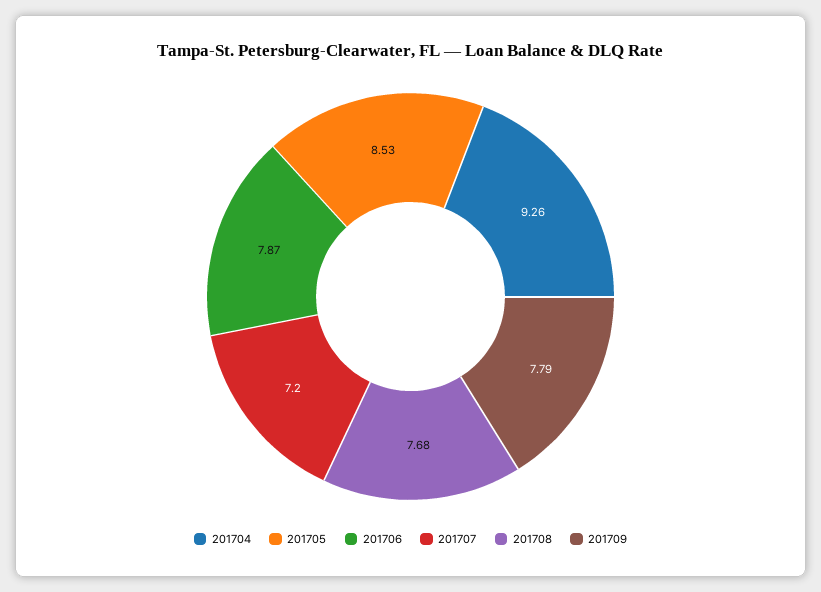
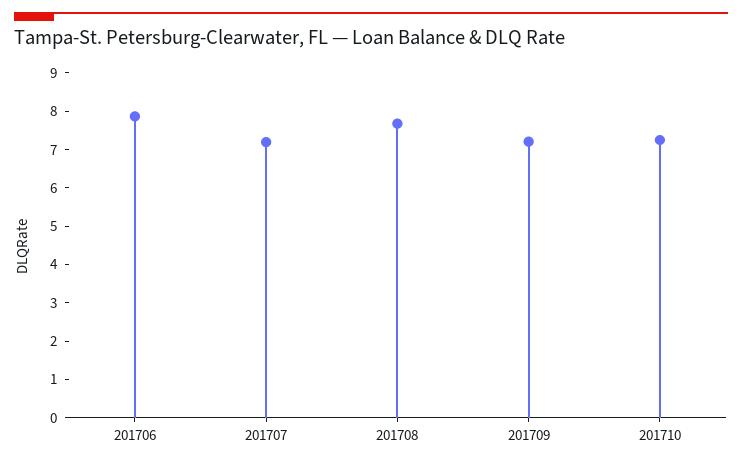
201704: 9.26 -> none
201705: 8.53 -> none
201709: 7.79 -> 7.25
201710: none -> 7.25

